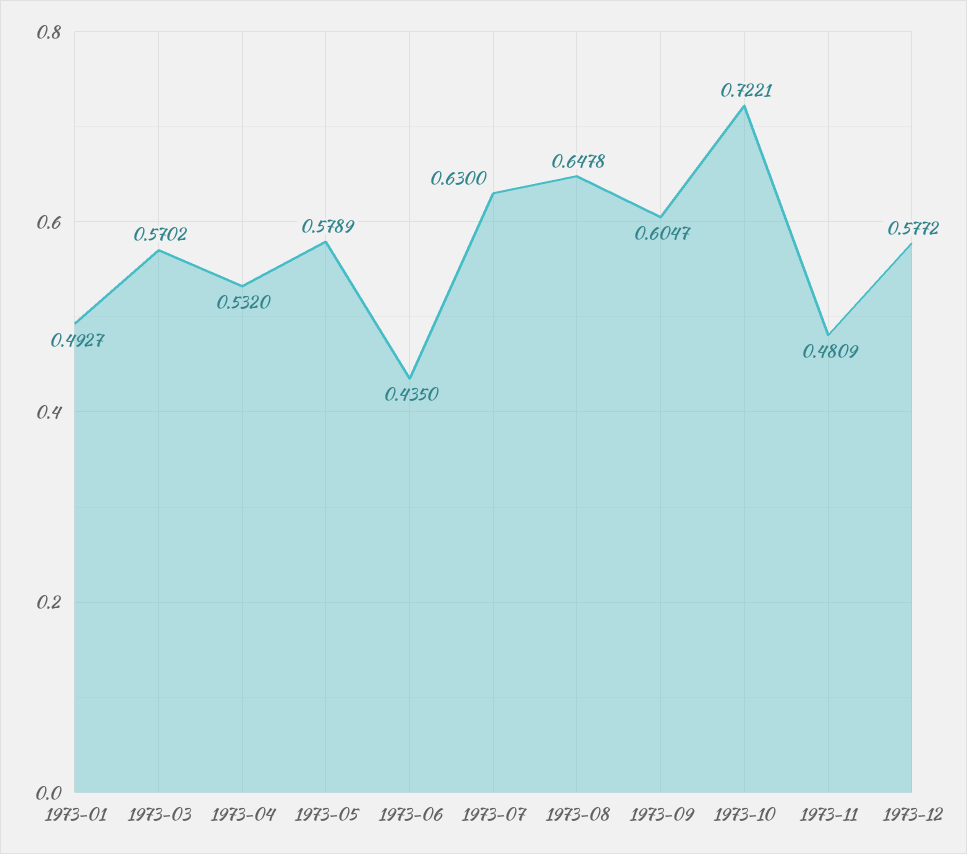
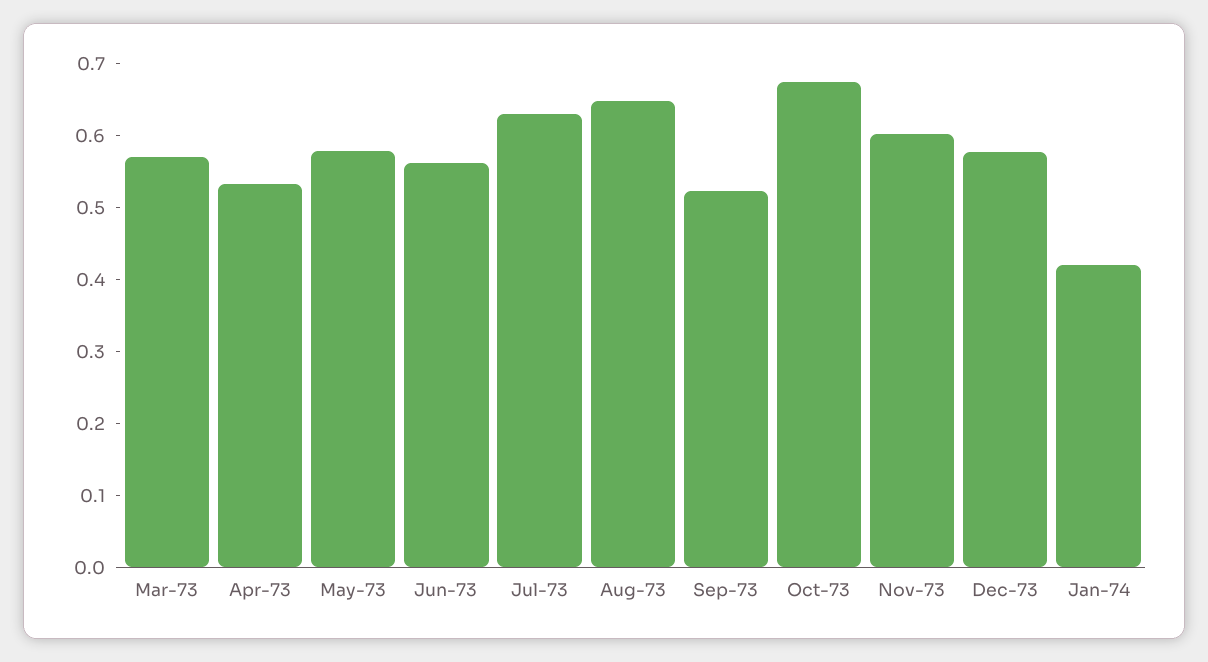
1973-01: 0.4927 -> none
1973-06: 0.435 -> 0.56
1973-09: 0.6047 -> 0.52
1973-10: 0.7221 -> 0.68
1973-11: 0.4809 -> 0.6
Jan-74: none -> 0.42

